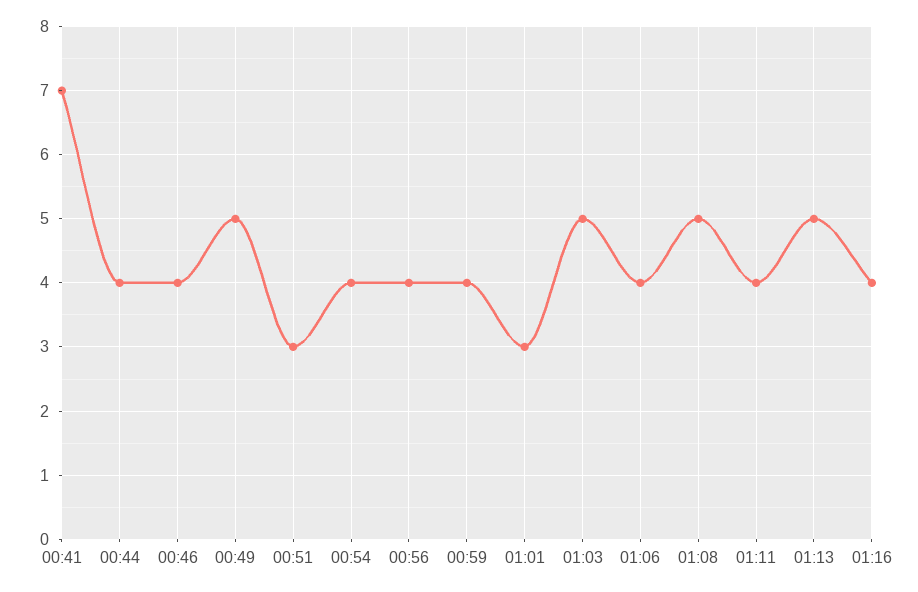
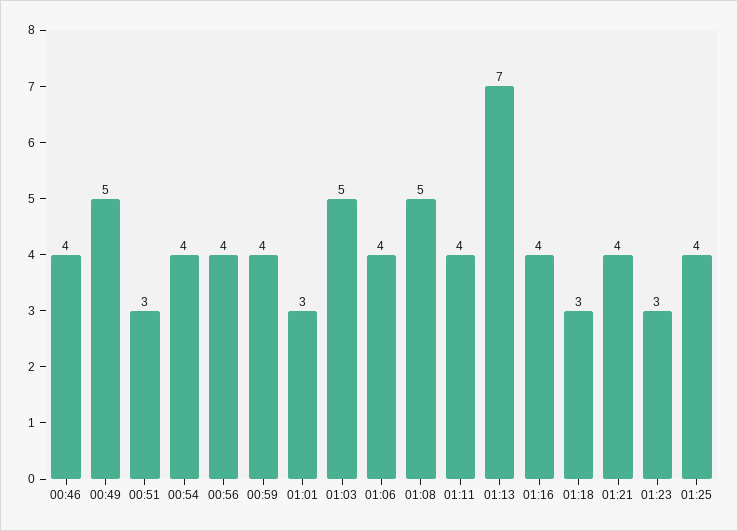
00:41: 7 -> none
00:44: 4 -> none
01:13: 5 -> 7
01:18: none -> 3
01:21: none -> 4
01:23: none -> 3
01:25: none -> 4

